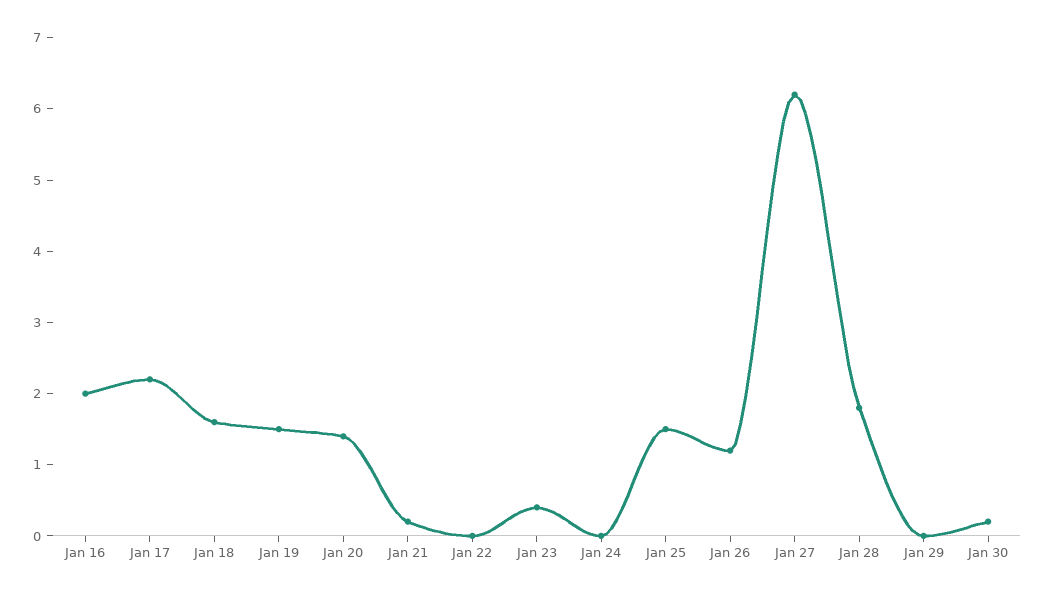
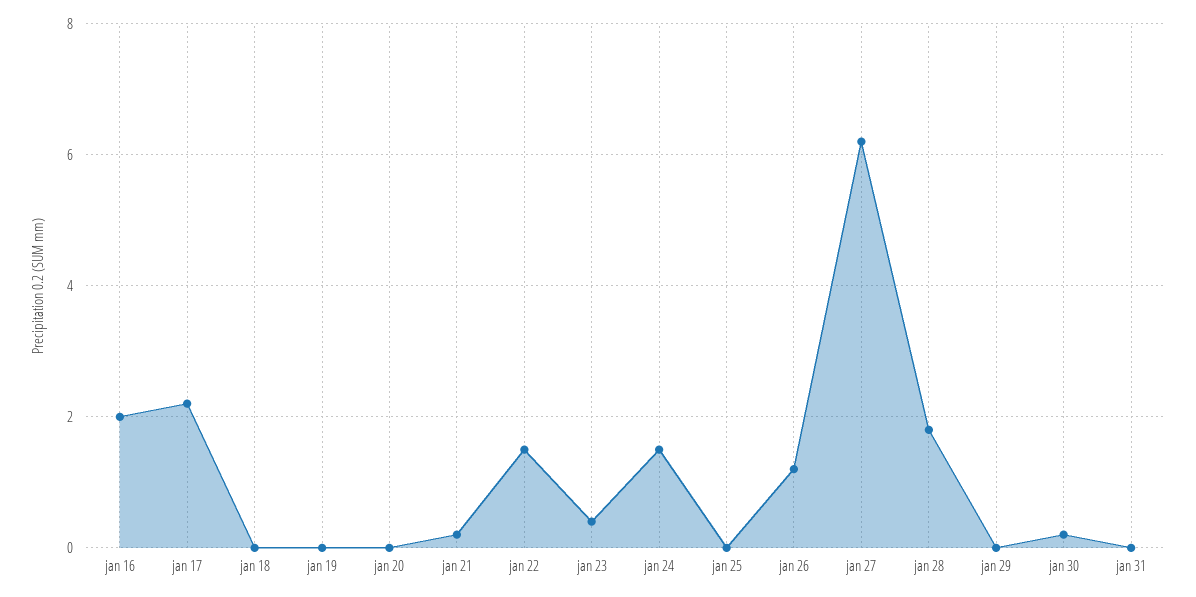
Jan 18: 1.5 -> 0
Jan 19: 1.5 -> 0
Jan 20: 1.5 -> 0
Jan 22: 0 -> 1.5
Jan 24: 0 -> 1.5
Jan 25: 1.5 -> 0
jan 31: none -> 0

